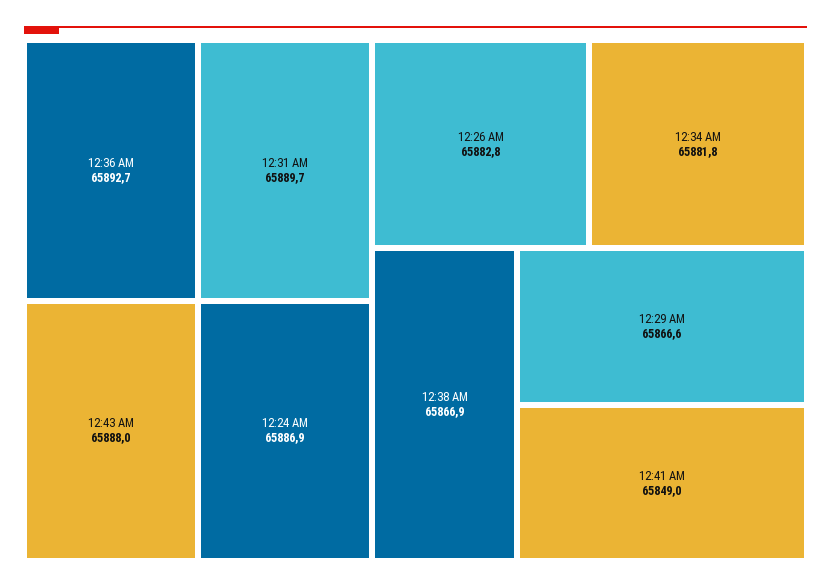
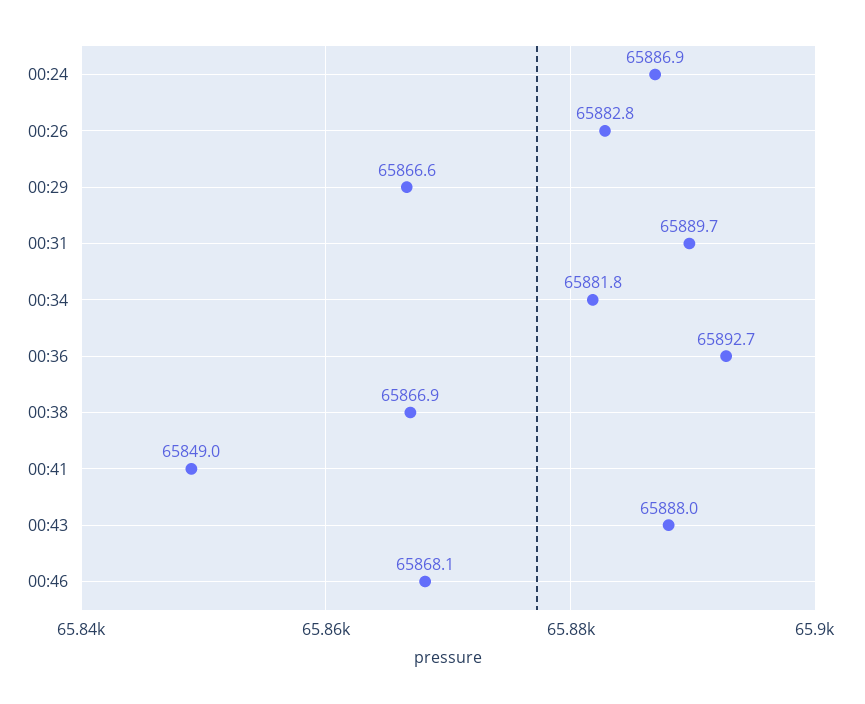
00:46: none -> 65868.1

